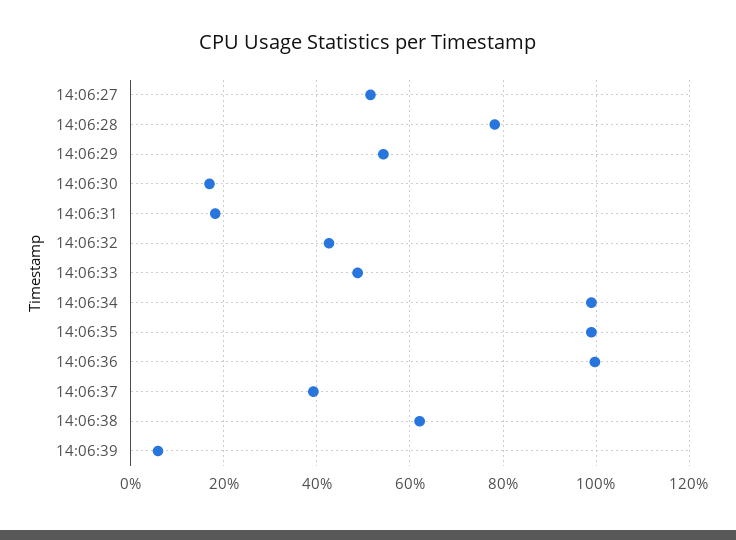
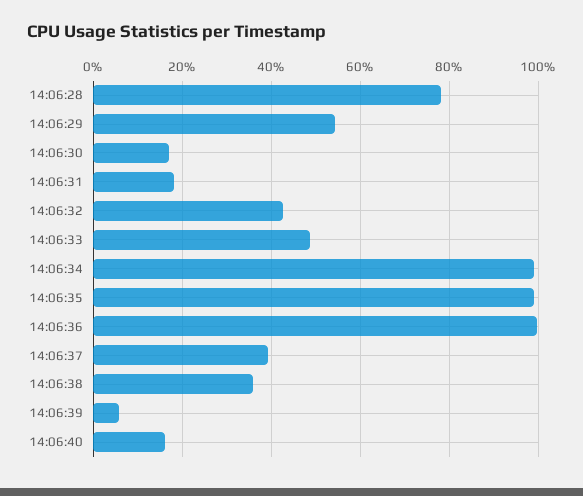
14:06:27: 52 -> none
14:06:38: 62 -> 36
14:06:40: none -> 16

